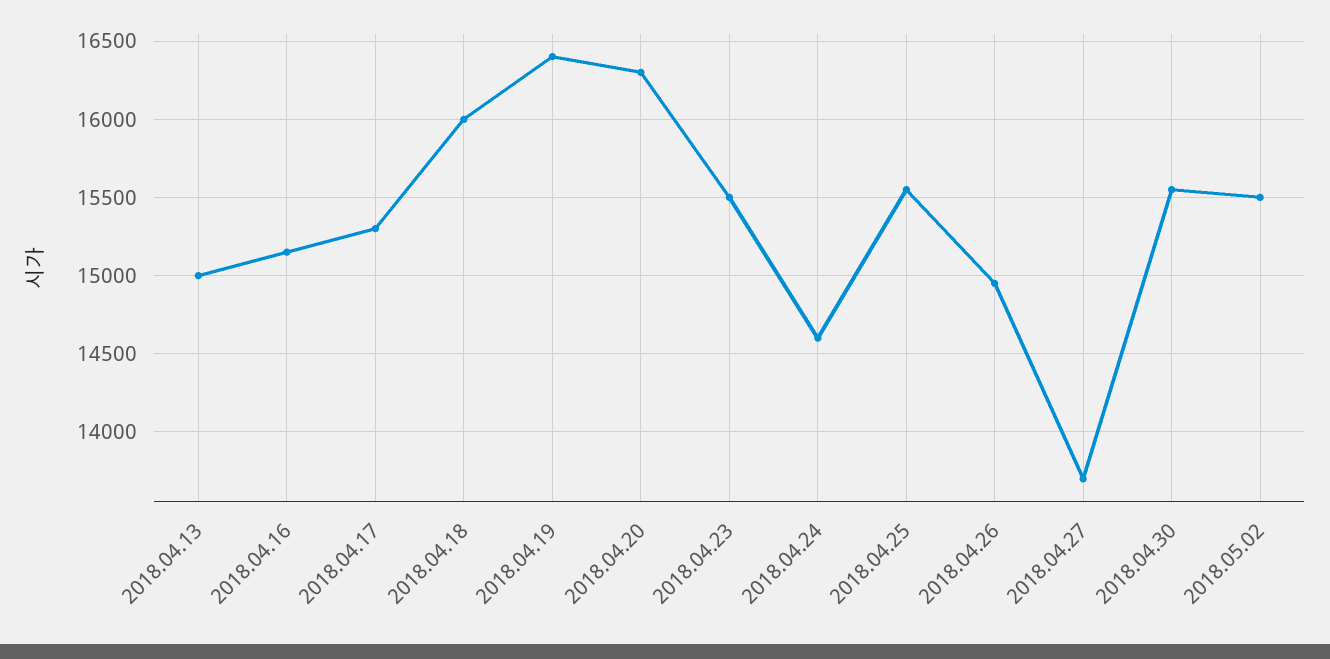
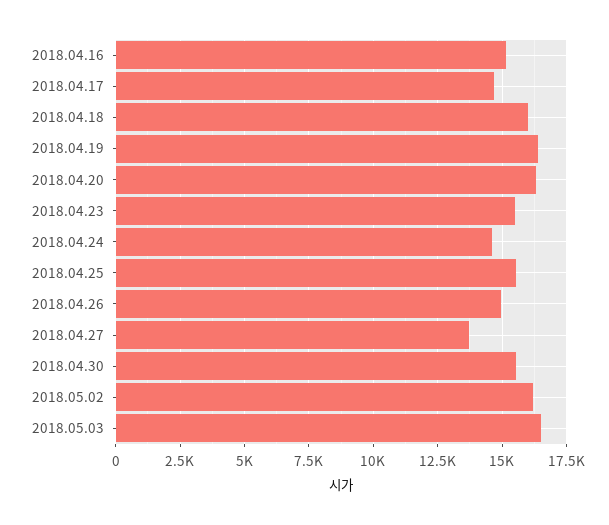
2018.04.13: 15000 -> none
2018.04.17: 15300 -> 14750
2018.05.02: 15500 -> 16250
2018.05.03: none -> 16500

